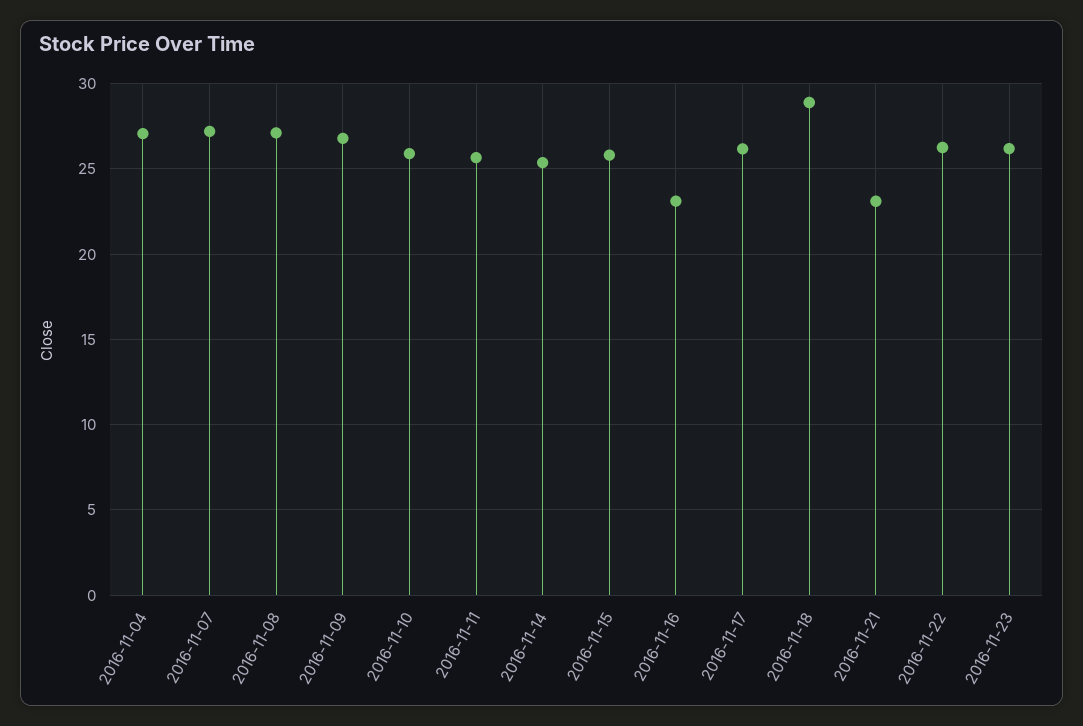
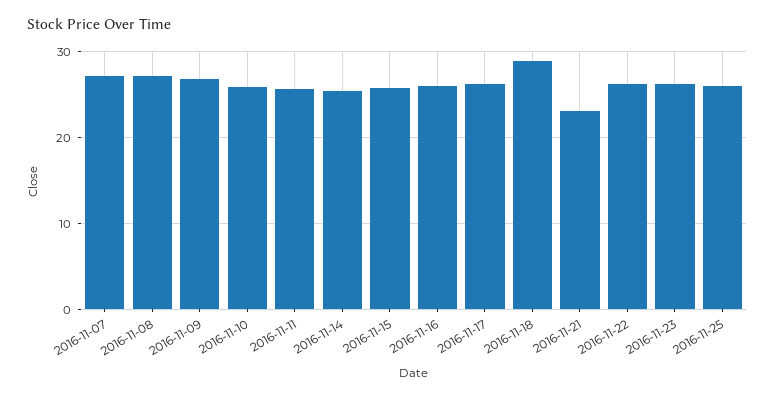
2016-11-04: 27 -> none
2016-11-16: 23 -> 26
2016-11-25: none -> 26

